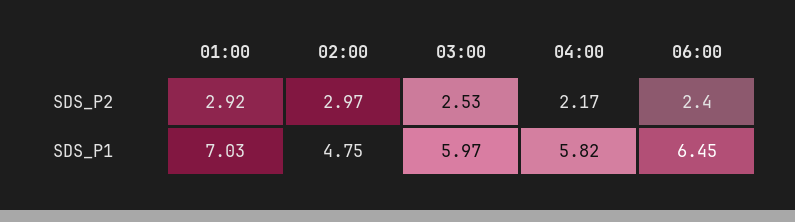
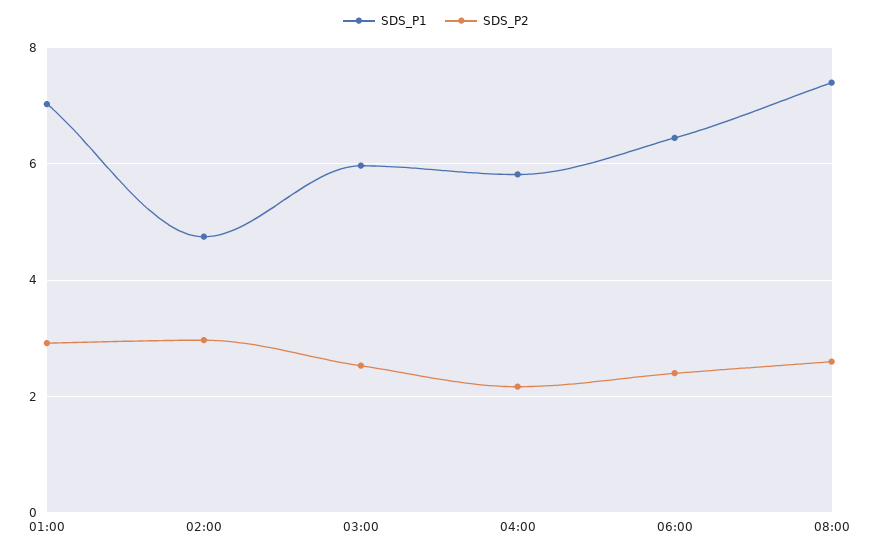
SDS_P1, 08:00: none -> 7.4
SDS_P2, 08:00: none -> 2.6

